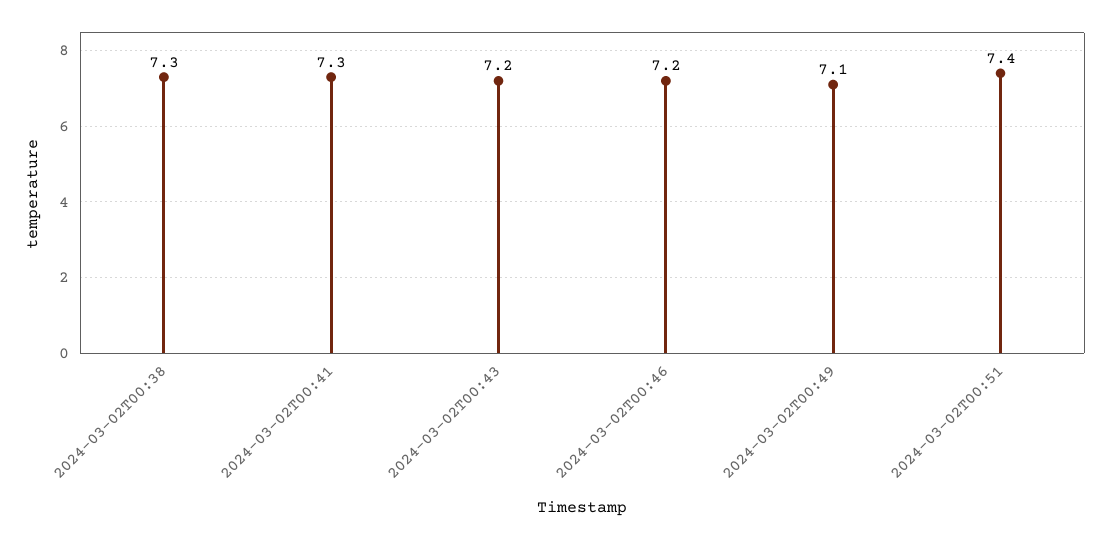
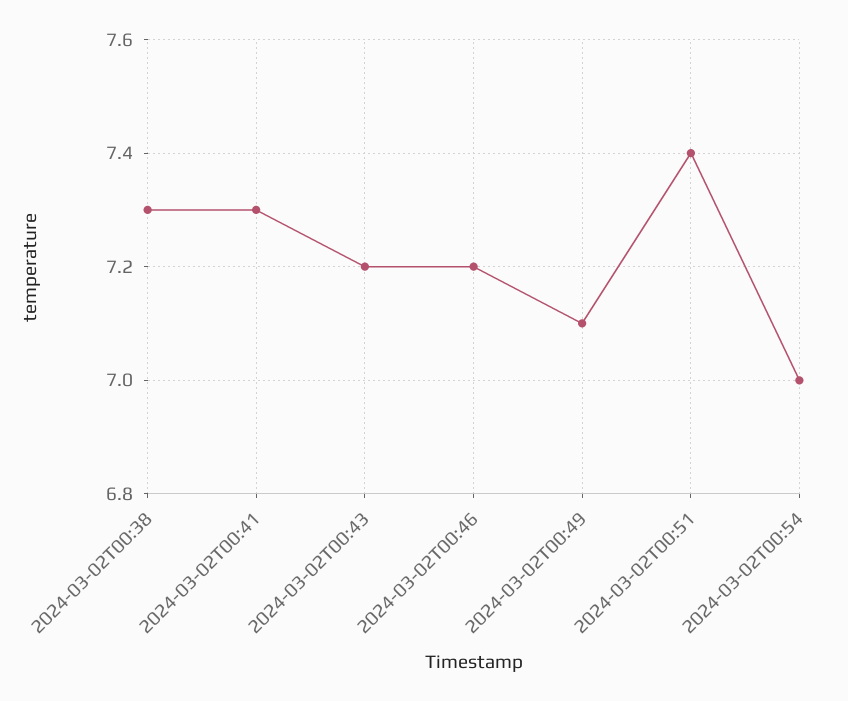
2024-03-02T00:54: none -> 7

